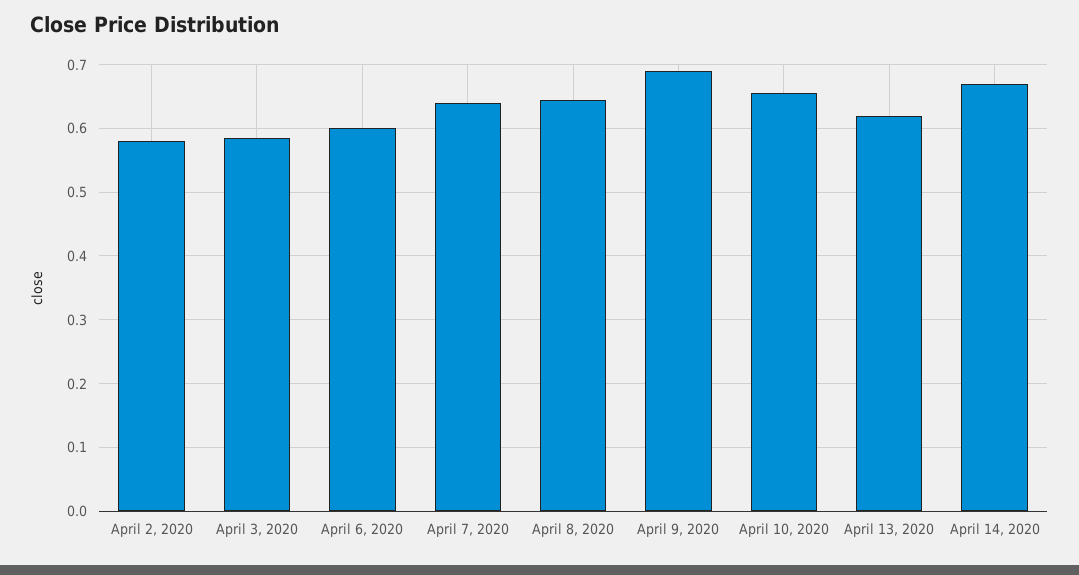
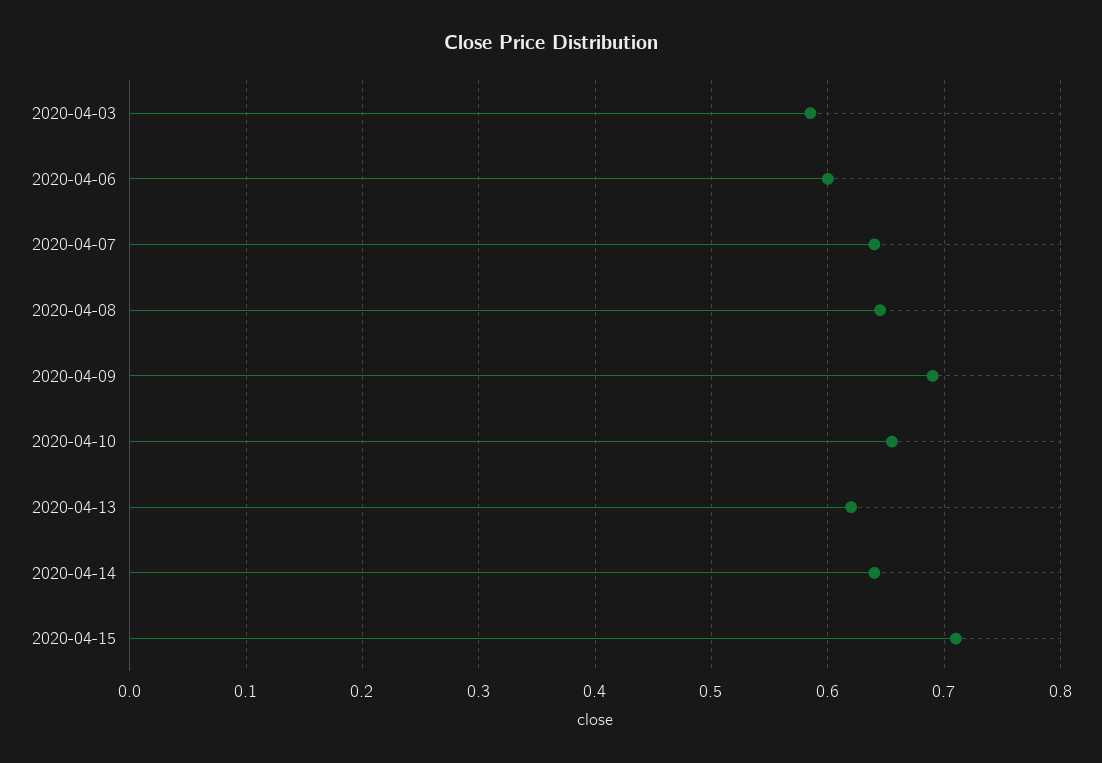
April 2, 2020: 0.58 -> none
April 14, 2020: 0.67 -> 0.64
2020-04-15: none -> 0.71

